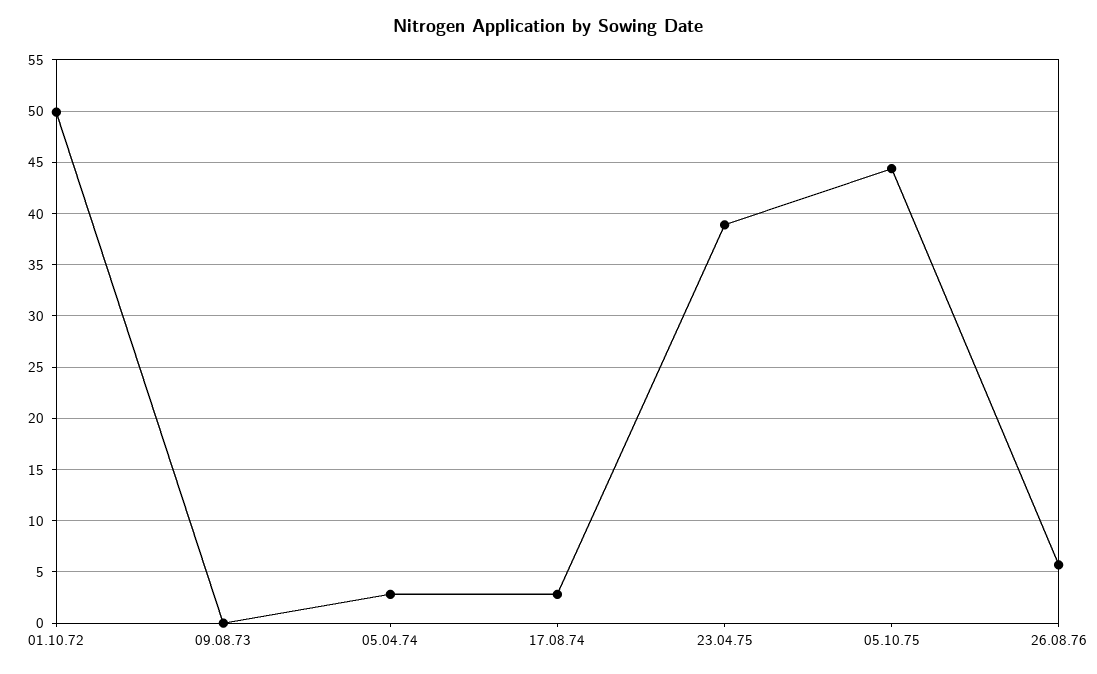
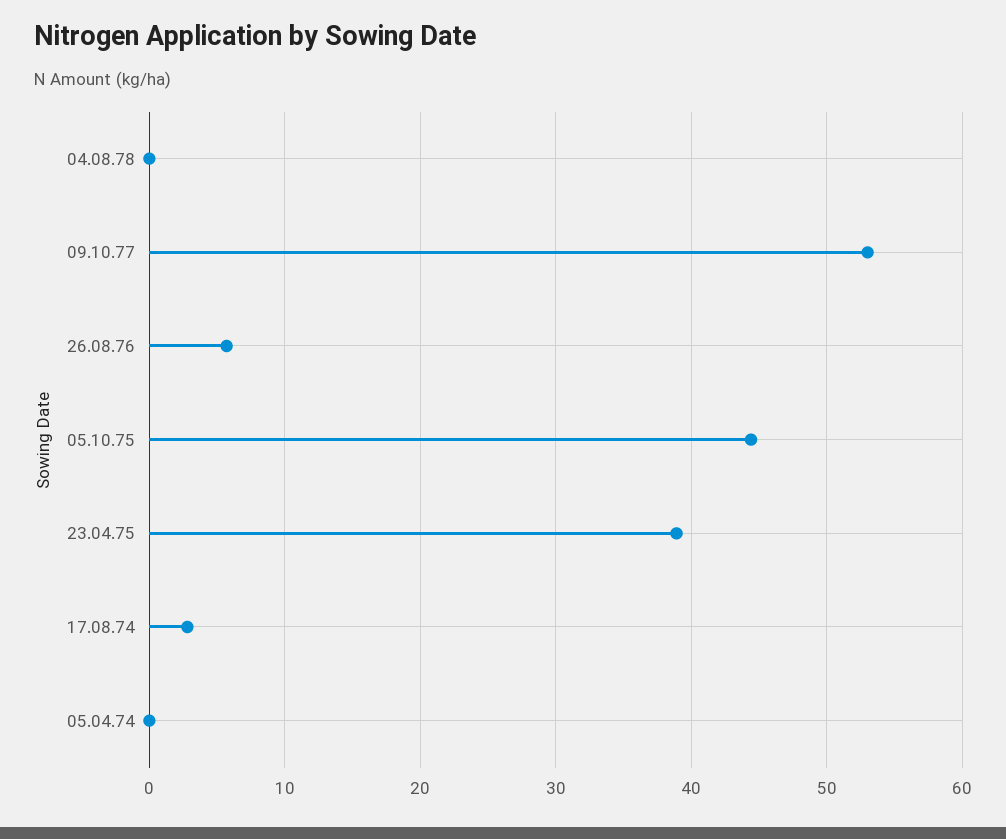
01.10.72: 50 -> none
09.08.73: 0 -> none
05.04.74: 3 -> 0
04.08.78: none -> 0
09.10.77: none -> 53

